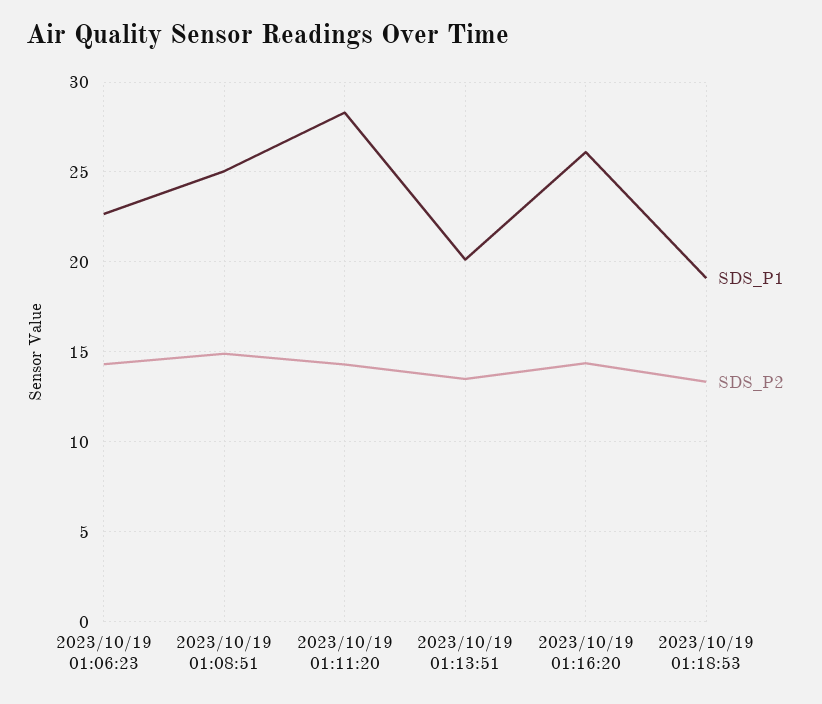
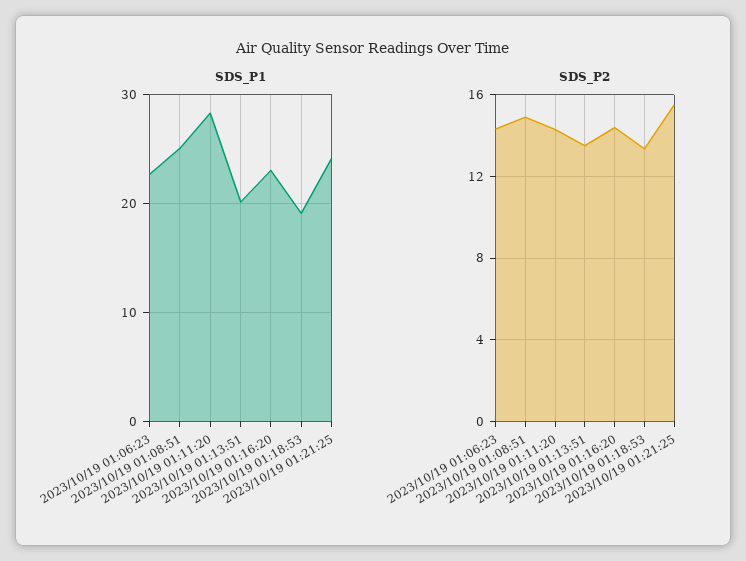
SDS_P1, 2023/10/19 01:16:20: 26 -> 23
SDS_P1, 2023/10/19 01:21:25: none -> 24
SDS_P2, 2023/10/19 01:21:25: none -> 15.5

